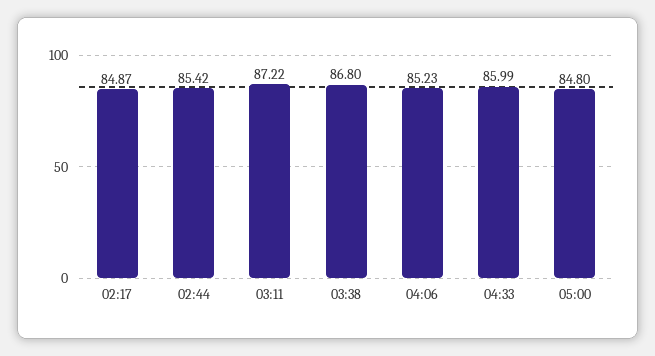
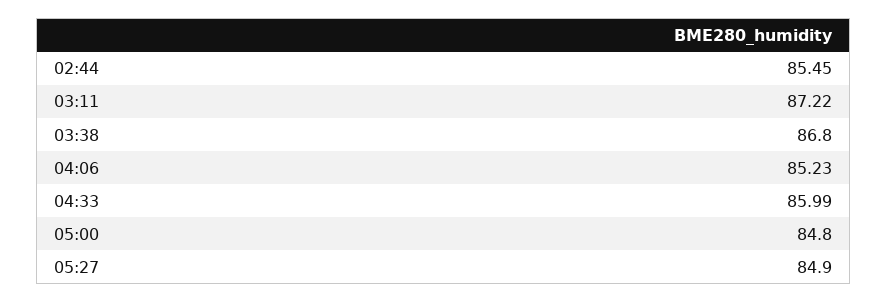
02:17: 84.87 -> none
02:44: 85.42 -> 85.45
05:27: none -> 84.9

